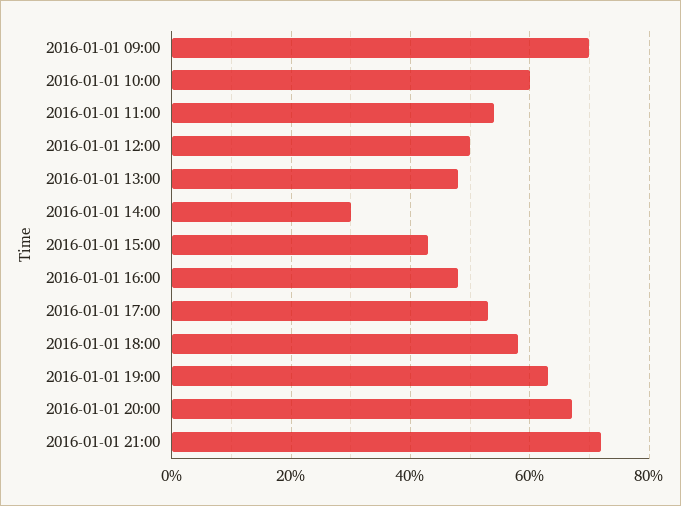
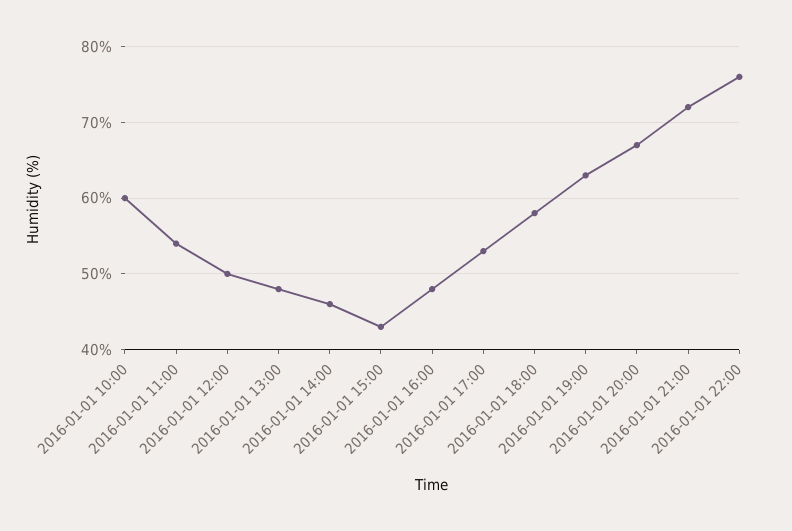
2016-01-01 09:00: 70 -> none
2016-01-01 14:00: 30 -> 46
2016-01-01 22:00: none -> 76

